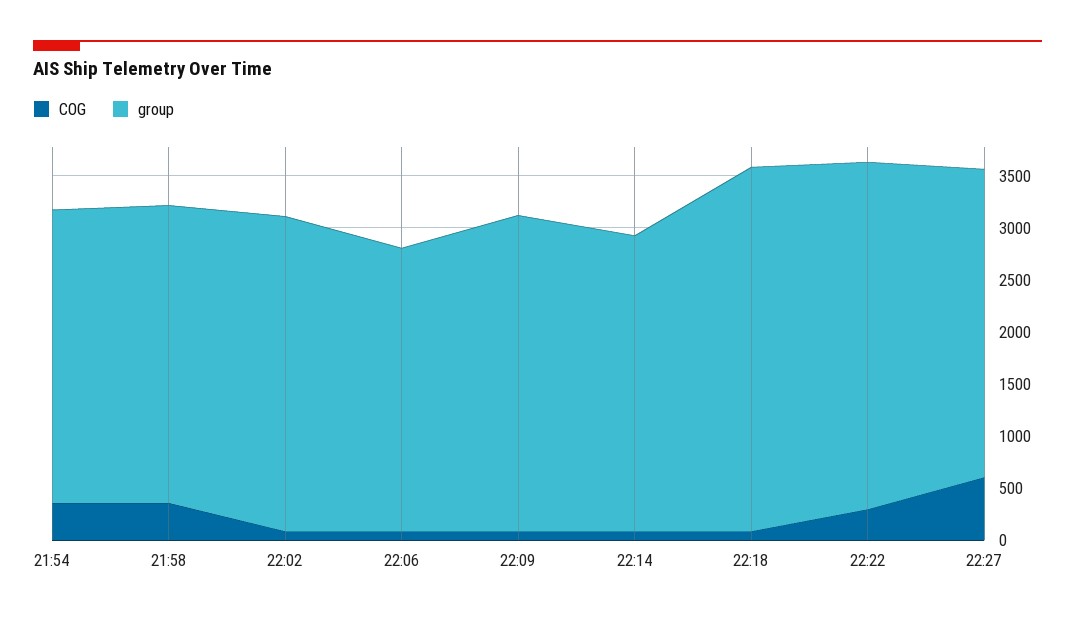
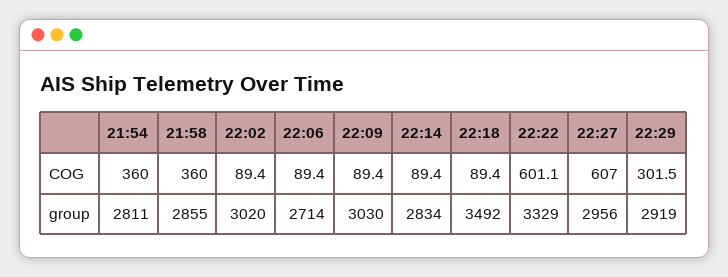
COG, 22:22: 300 -> 601.1
COG, 22:29: none -> 301.5
group, 22:29: none -> 2919

